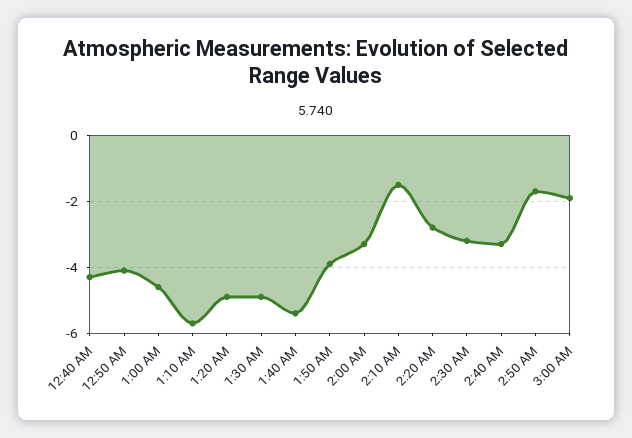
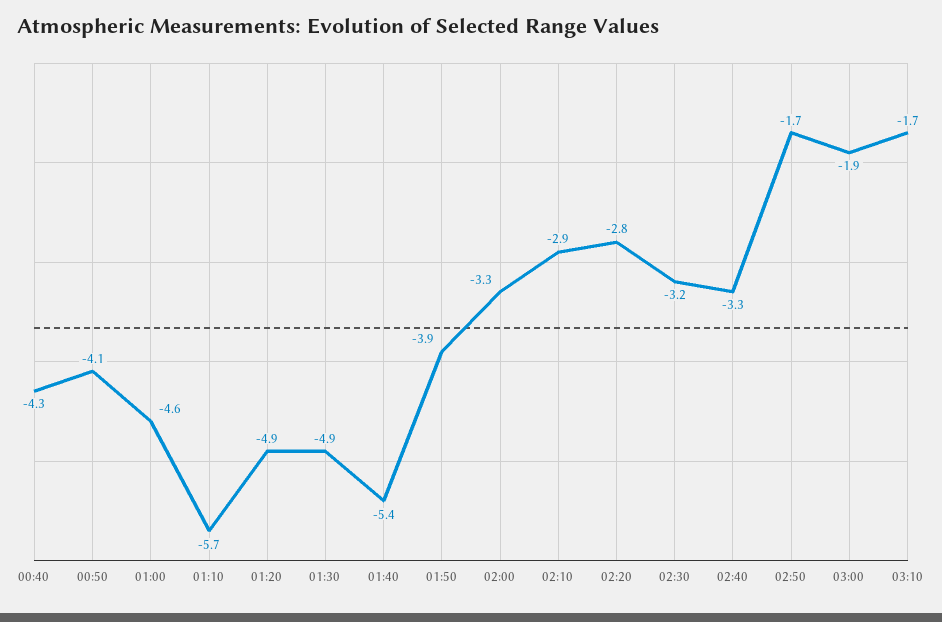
2:10 AM: -1.5 -> -2.9
03:10: none -> -1.7

